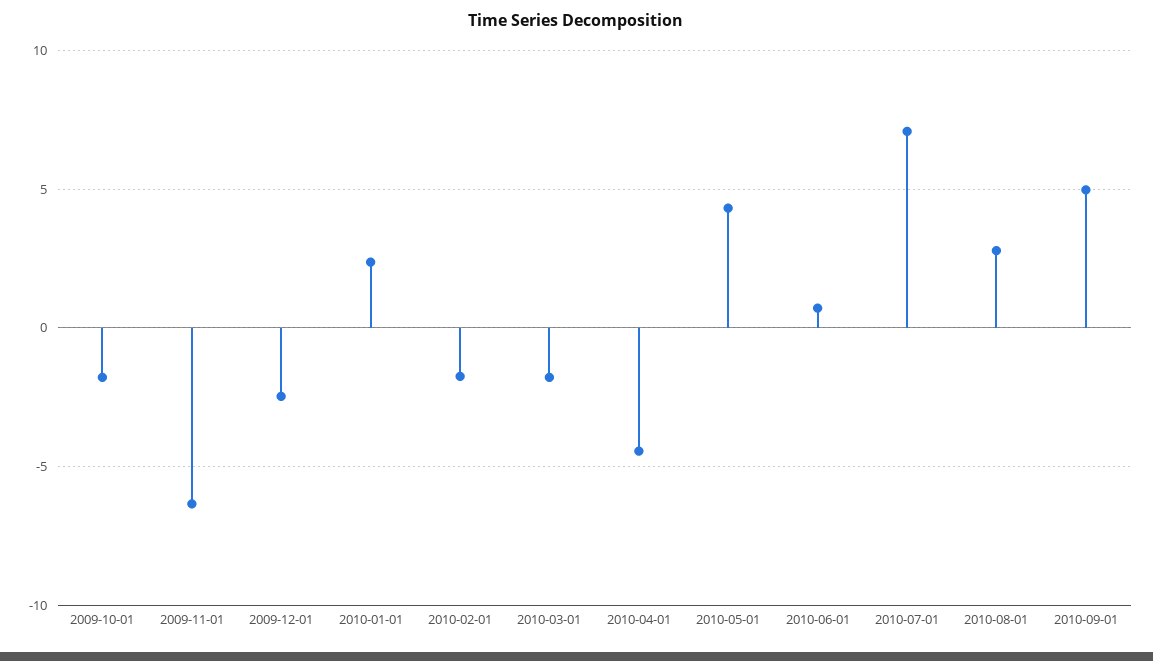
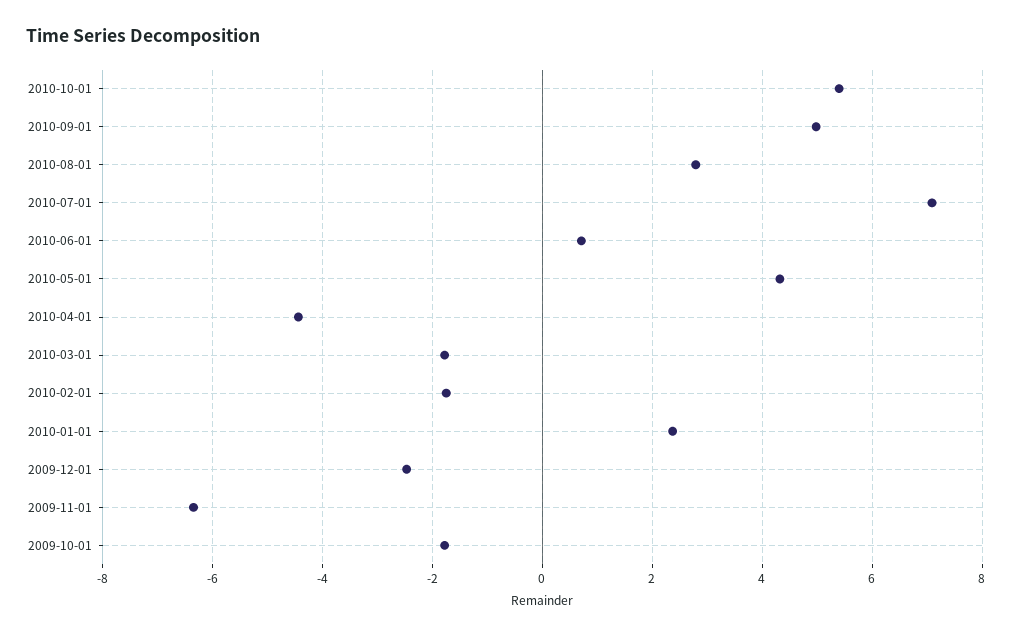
2010-10-01: none -> 5.4

